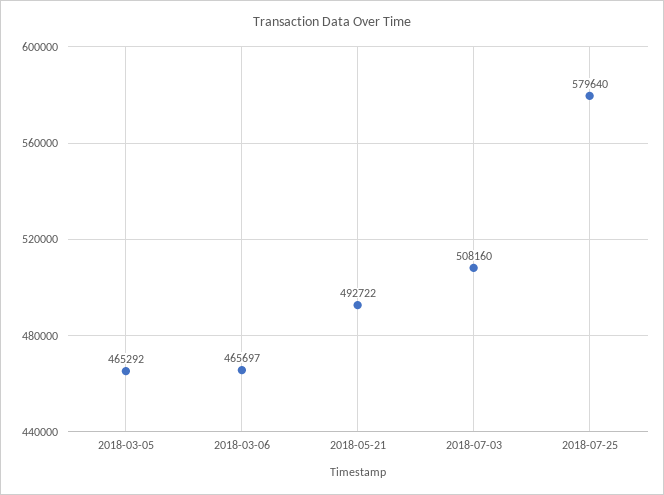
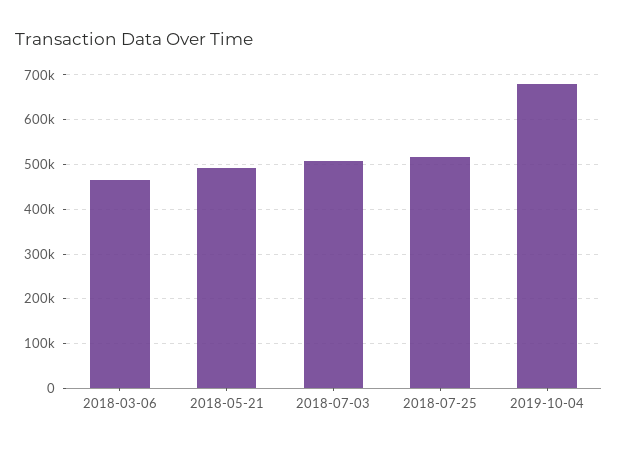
2018-03-05: 465292 -> none
2018-07-25: 579640 -> 520000
2019-10-04: none -> 680000

